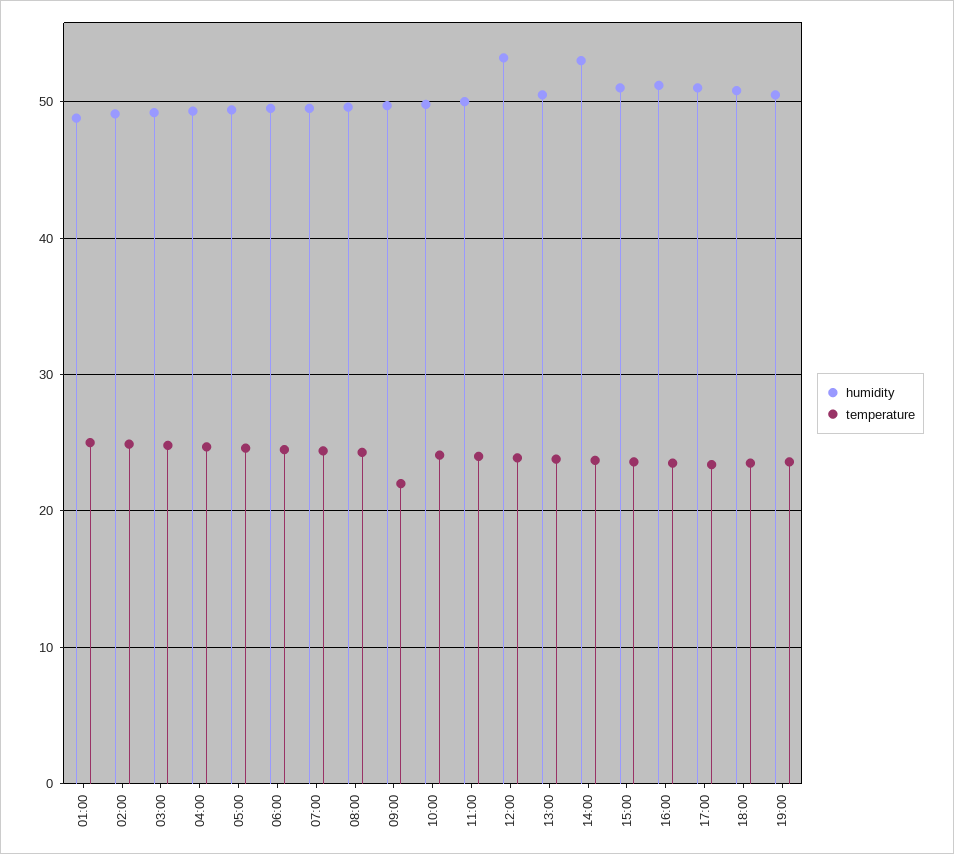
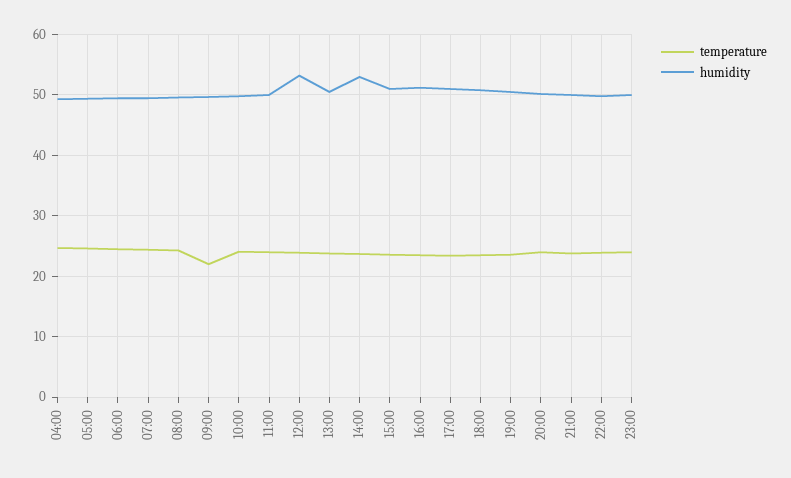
humidity, 01:00: 49 -> none
temperature, 01:00: 25 -> none
humidity, 02:00: 49 -> none
temperature, 02:00: 25 -> none
humidity, 03:00: 49 -> none
temperature, 03:00: 25 -> none
temperature, 20:00: none -> 24
humidity, 20:00: none -> 50
temperature, 21:00: none -> 24
humidity, 21:00: none -> 50
temperature, 22:00: none -> 24
humidity, 22:00: none -> 50
temperature, 23:00: none -> 24
humidity, 23:00: none -> 50

